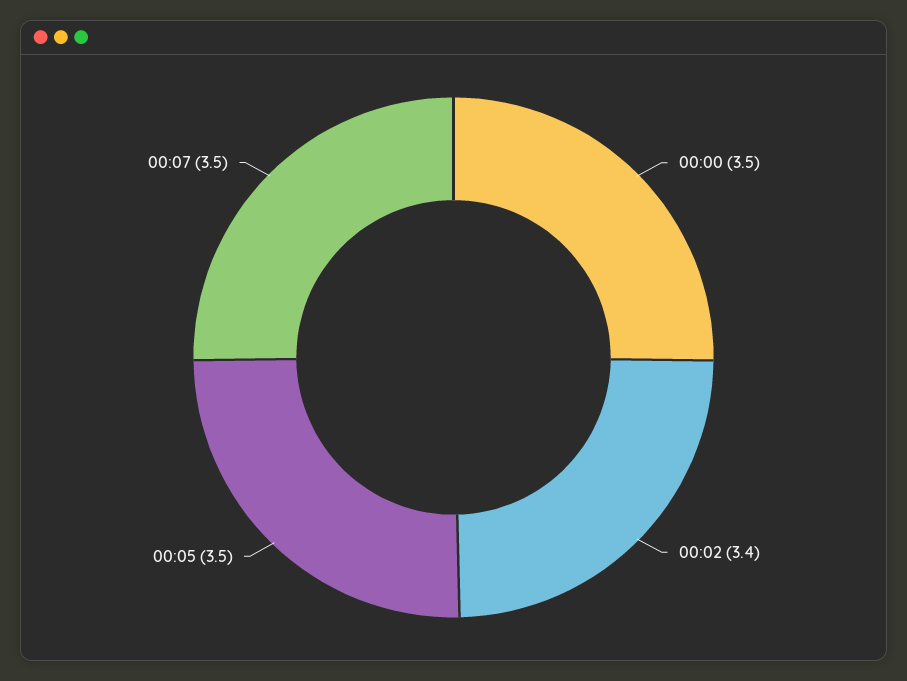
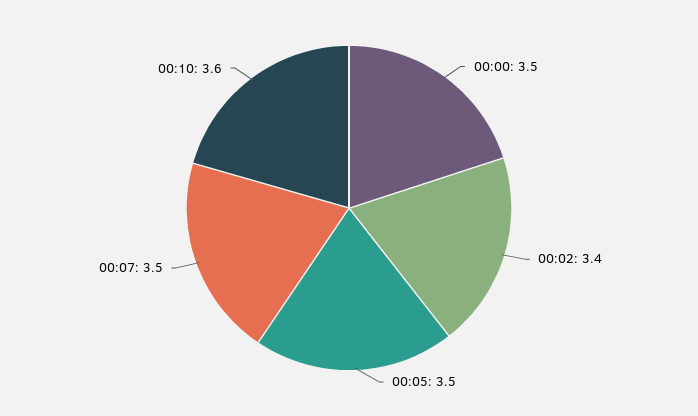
00:10: none -> 3.6

